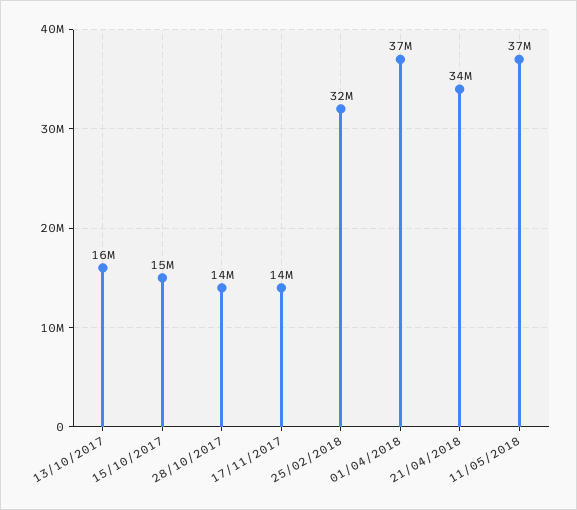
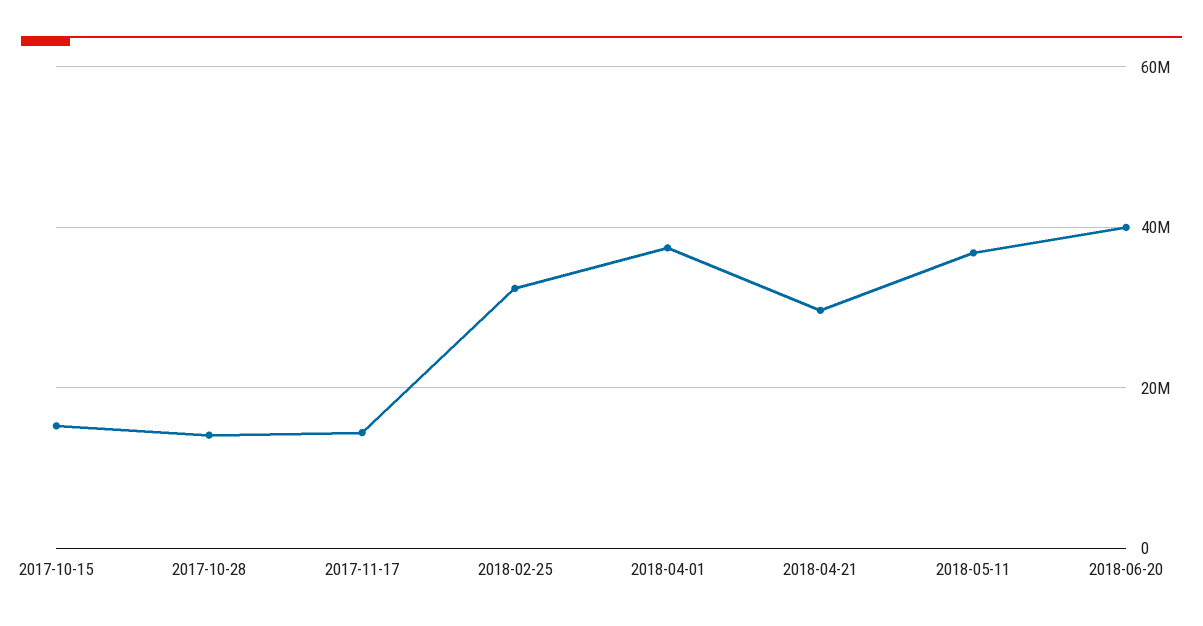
13/10/2017: 16000000 -> none
21/04/2018: 34000000 -> 30000000
2018-06-20: none -> 40000000

